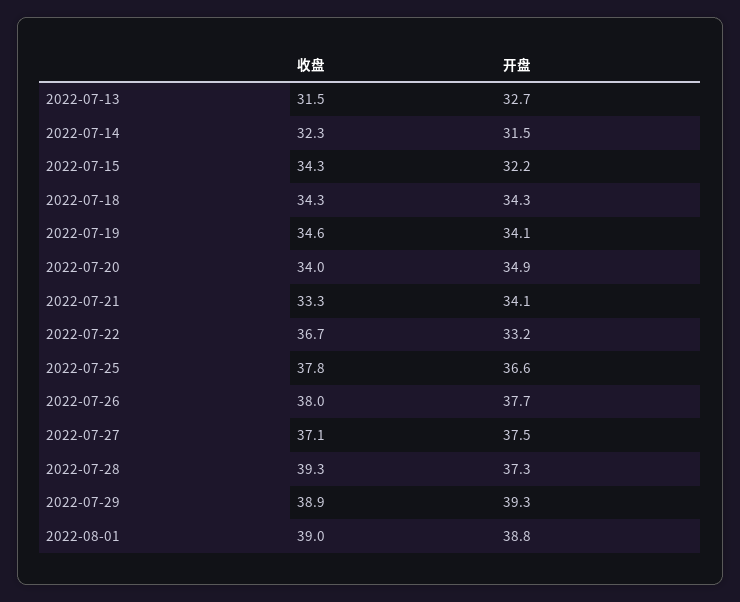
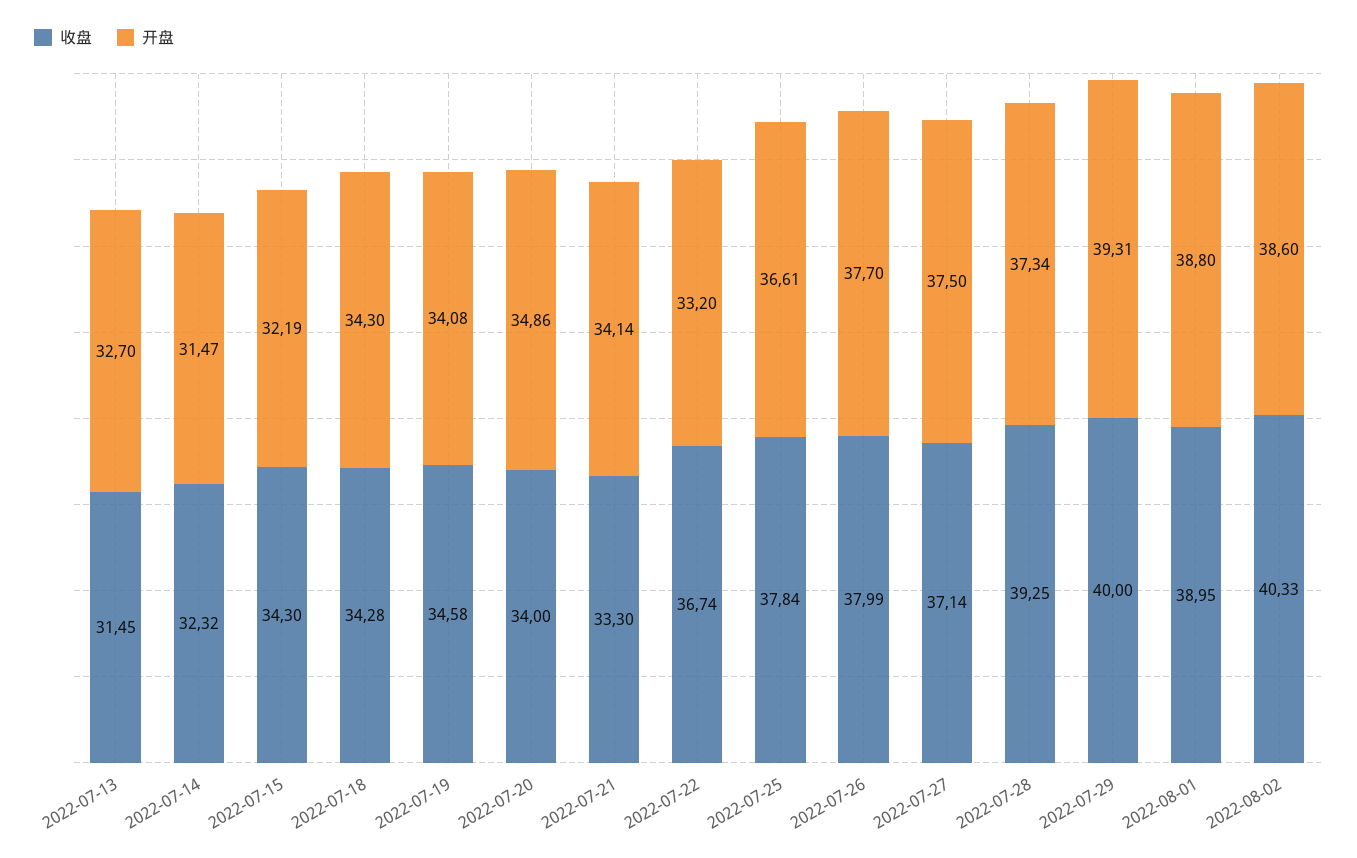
收盘, 2022-07-29: 38.9 -> 40
收盘, 2022-08-02: none -> 40.33
开盘, 2022-08-02: none -> 38.6

